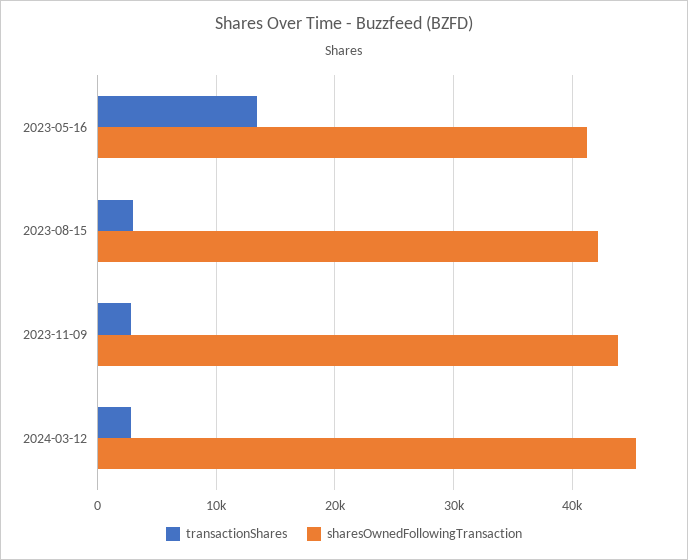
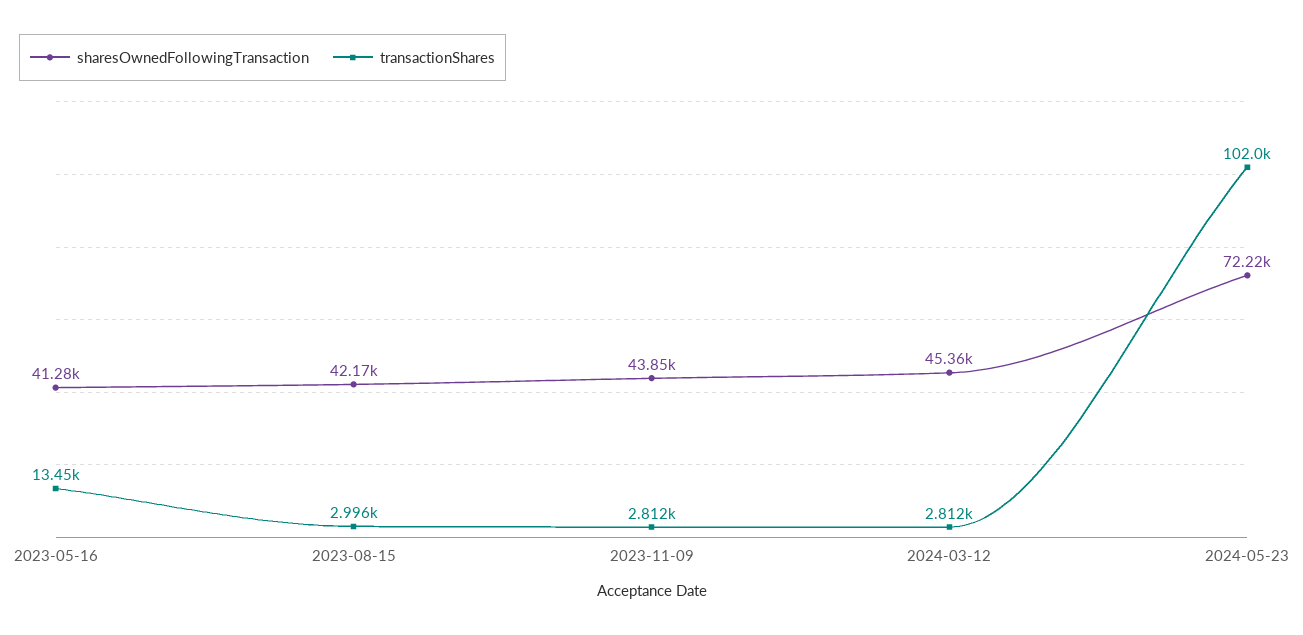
sharesOwnedFollowingTransaction, 2024-05-23: none -> 72220
transactionShares, 2024-05-23: none -> 102000

